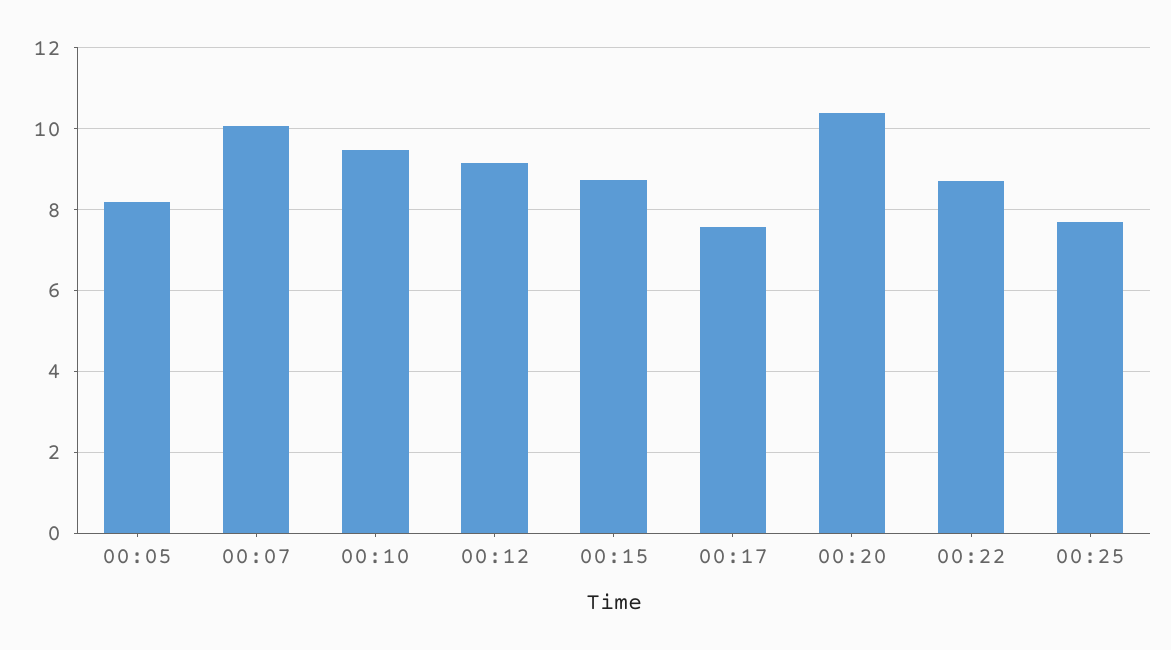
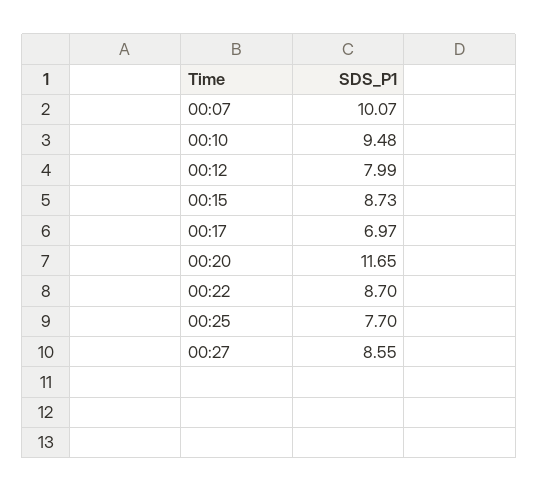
00:05: 8.2 -> none
00:12: 9.2 -> 7.99
00:17: 7.6 -> 6.97
00:20: 10.4 -> 11.65
00:27: none -> 8.55

